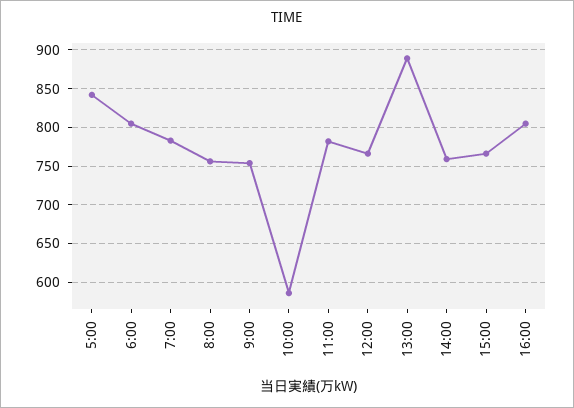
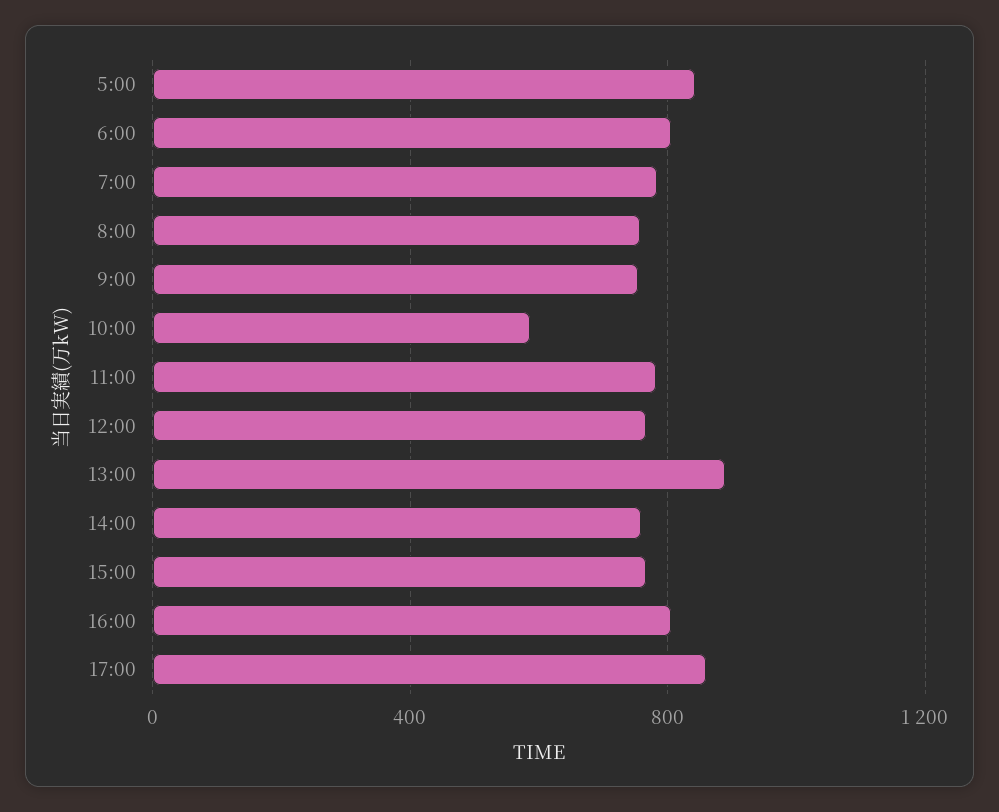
17:00: none -> 850

